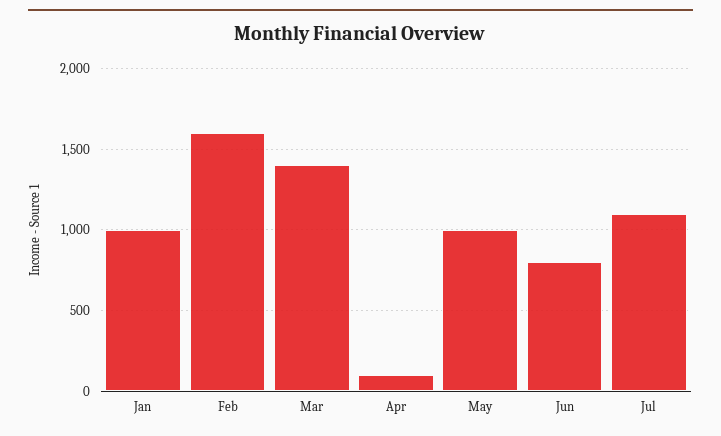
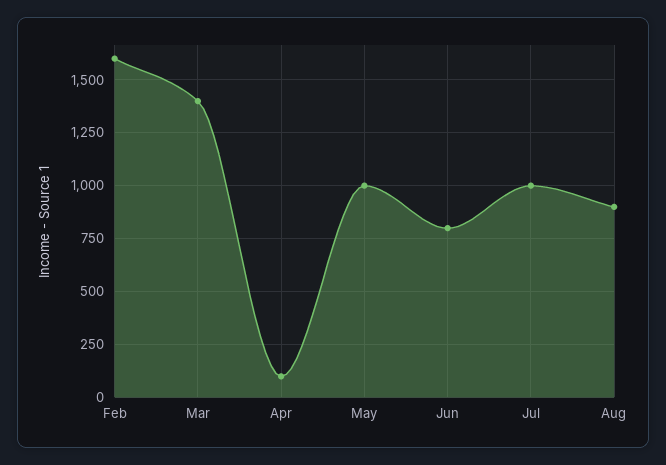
Jan: 1000 -> none
Jul: 1100 -> 1000
Aug: none -> 900

